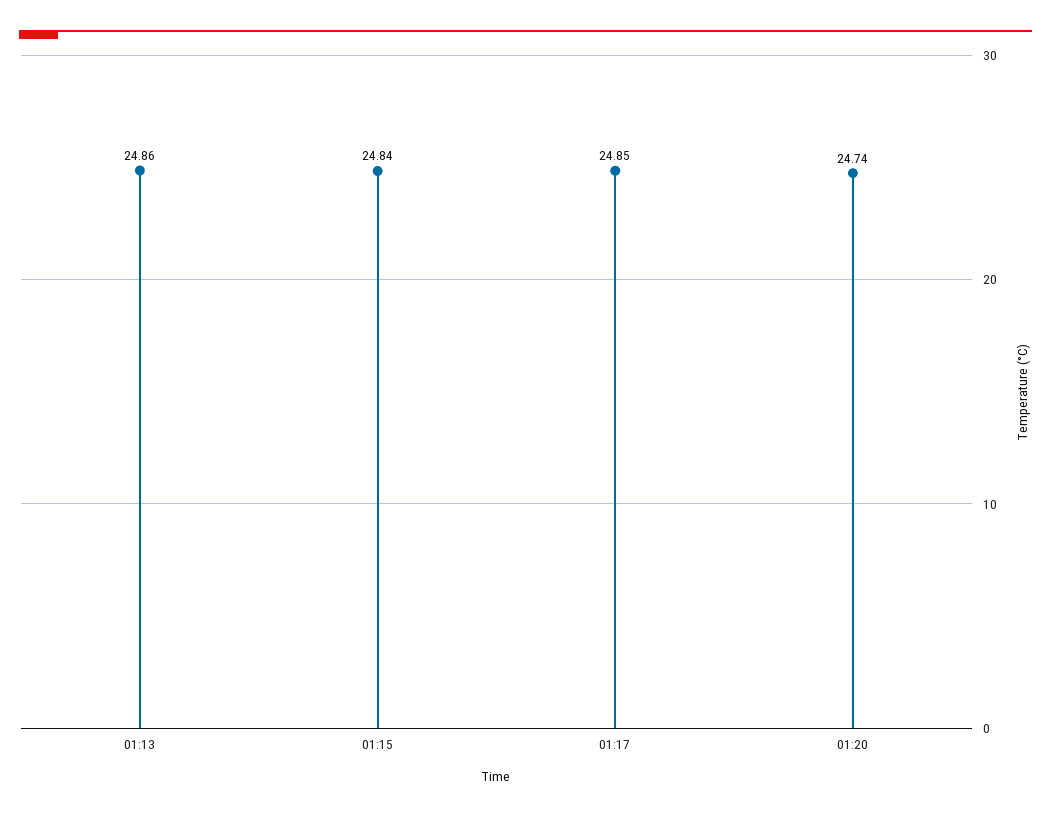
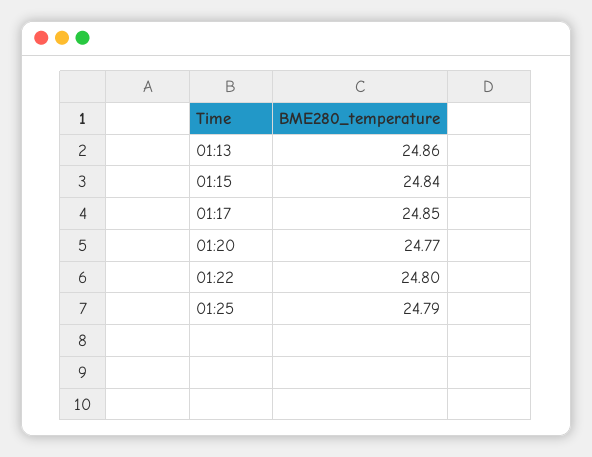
01:20: 24.74 -> 24.77
01:22: none -> 24.8
01:25: none -> 24.79

